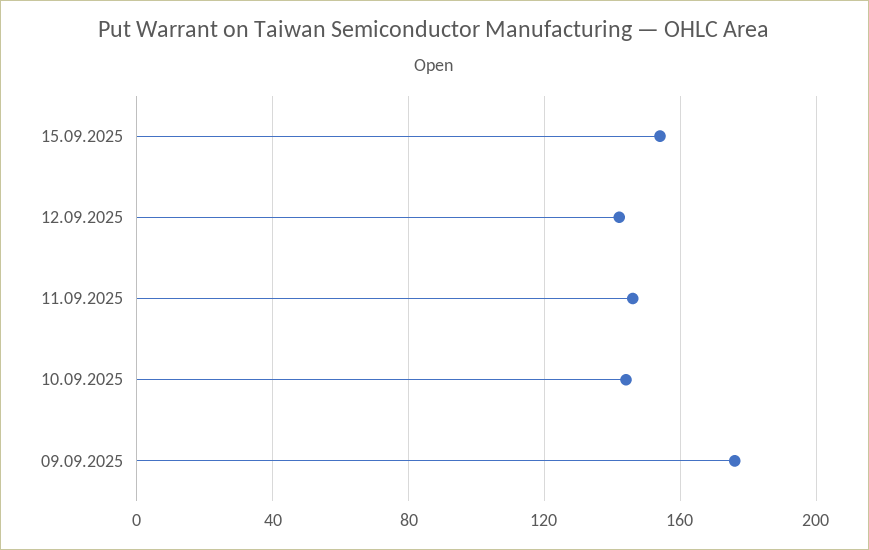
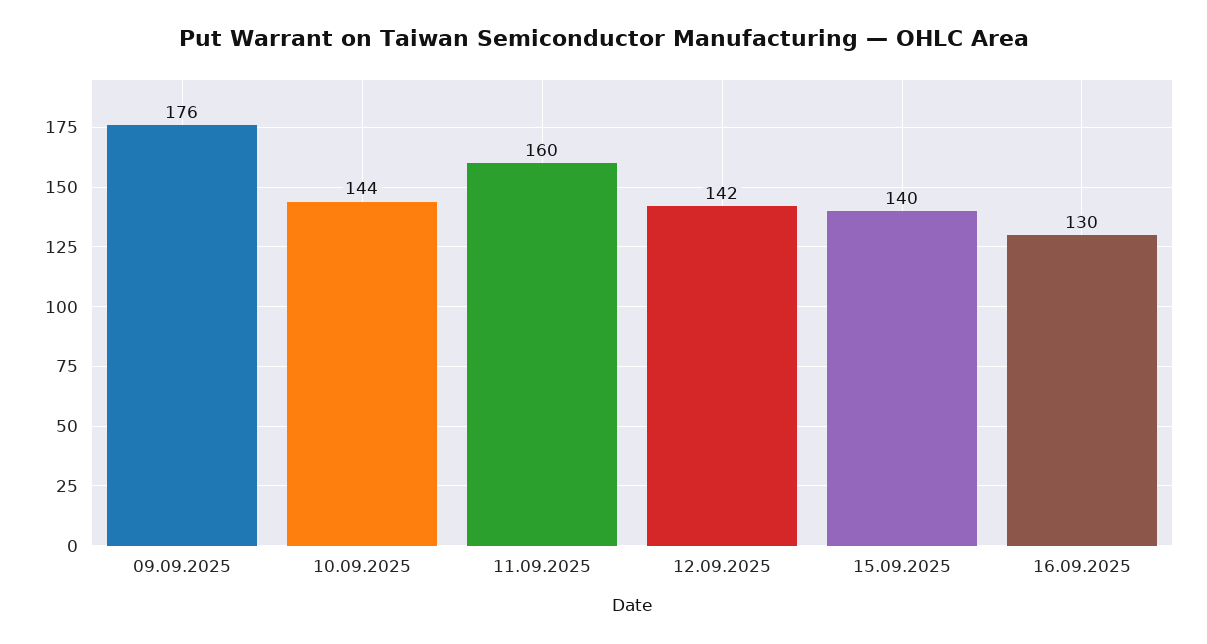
15.09.2025: 155 -> 140
11.09.2025: 145 -> 160
16.09.2025: none -> 130

